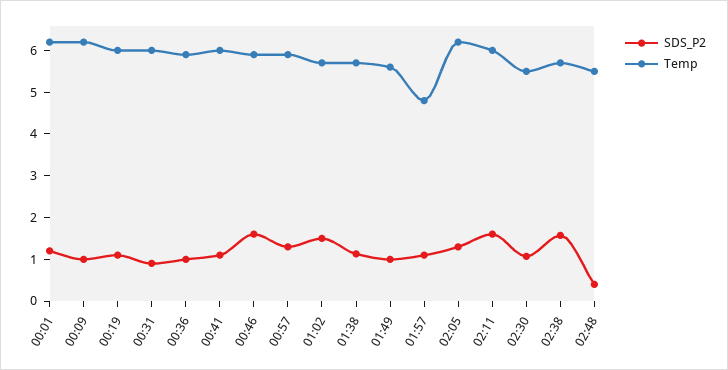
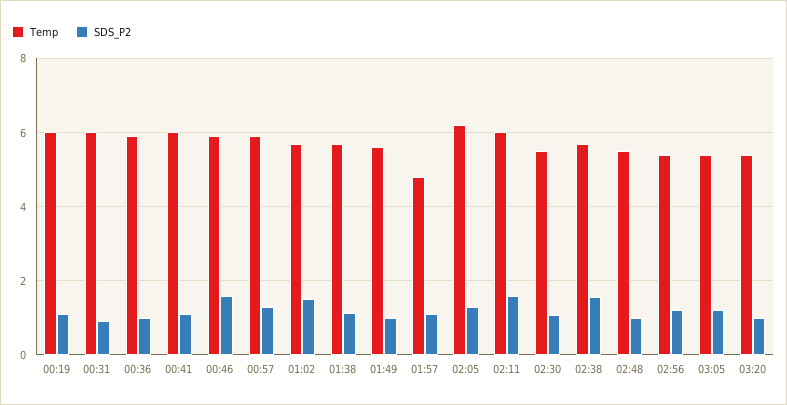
SDS_P2, 00:01: 1.2 -> none
Temp, 00:01: 6.2 -> none
SDS_P2, 00:09: 1 -> none
Temp, 00:09: 6.2 -> none
SDS_P2, 02:48: 0.4 -> 1
Temp, 02:56: none -> 5.4
SDS_P2, 02:56: none -> 1.2
Temp, 03:05: none -> 5.4
SDS_P2, 03:05: none -> 1.2
Temp, 03:20: none -> 5.4
SDS_P2, 03:20: none -> 1

